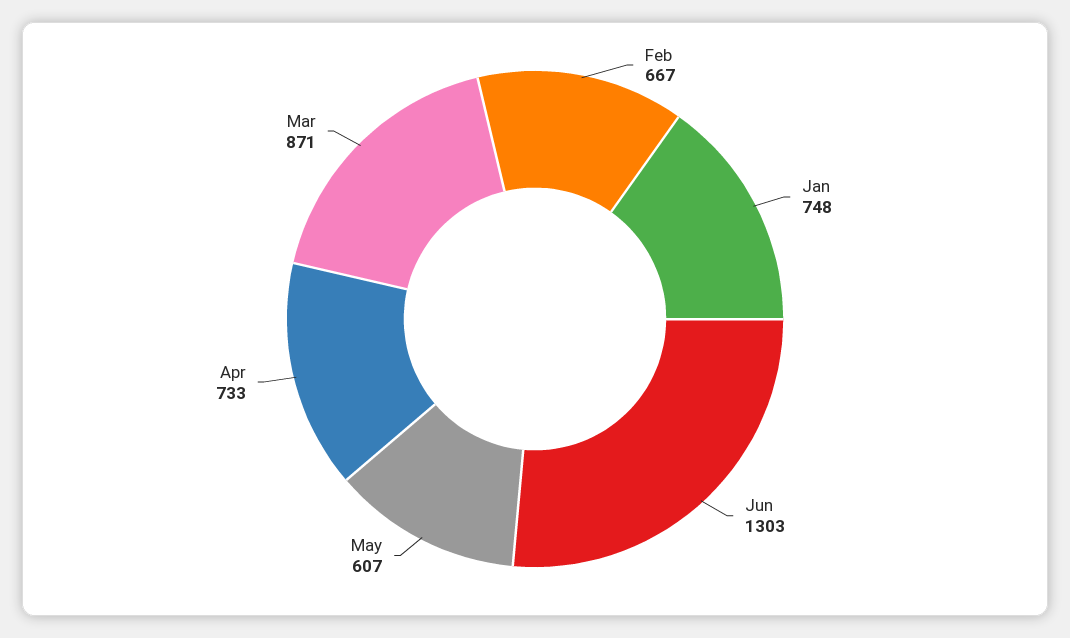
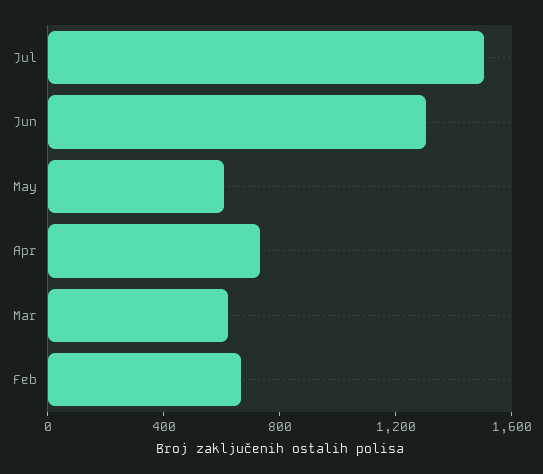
Jan: 748 -> none
Mar: 871 -> 600
Jul: none -> 1500

